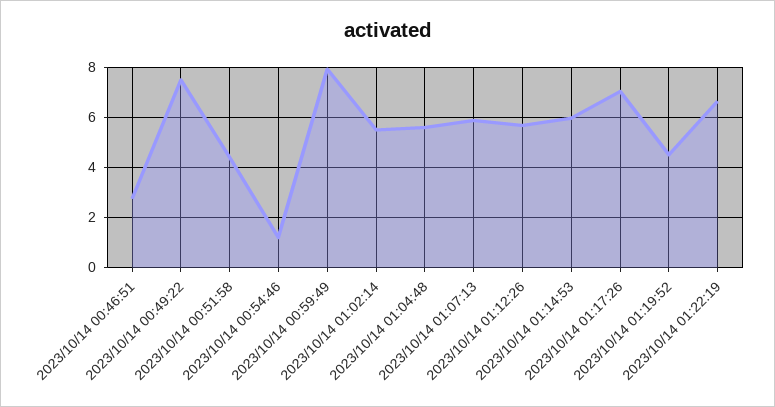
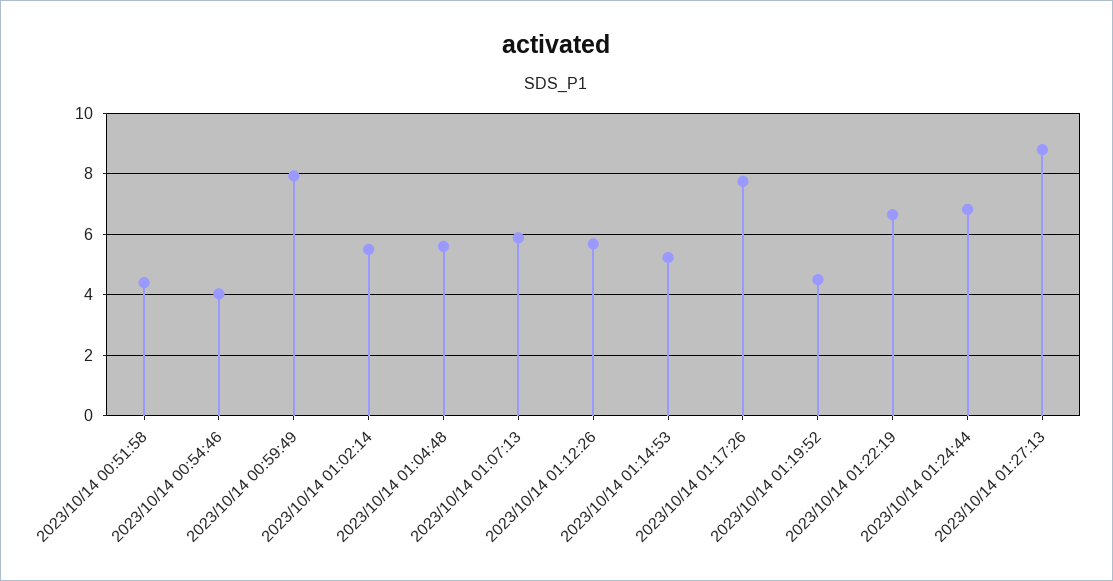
2023/10/14 00:46:51: 2.75 -> none
2023/10/14 00:49:22: 7.5 -> none
2023/10/14 00:54:46: 1.25 -> 4
2023/10/14 01:14:53: 6 -> 5.2
2023/10/14 01:17:26: 7 -> 7.8
2023/10/14 01:24:44: none -> 6.8
2023/10/14 01:27:13: none -> 8.8

